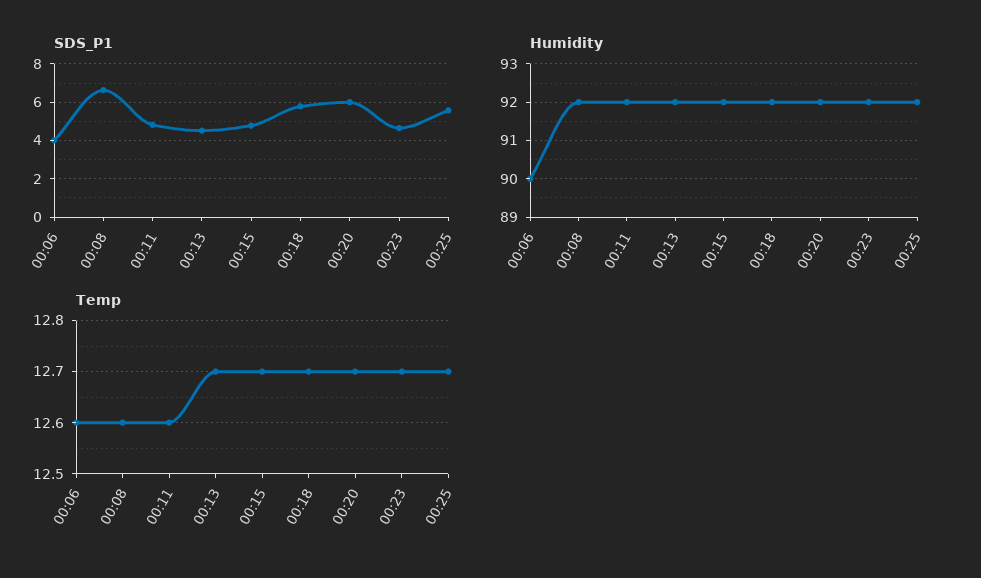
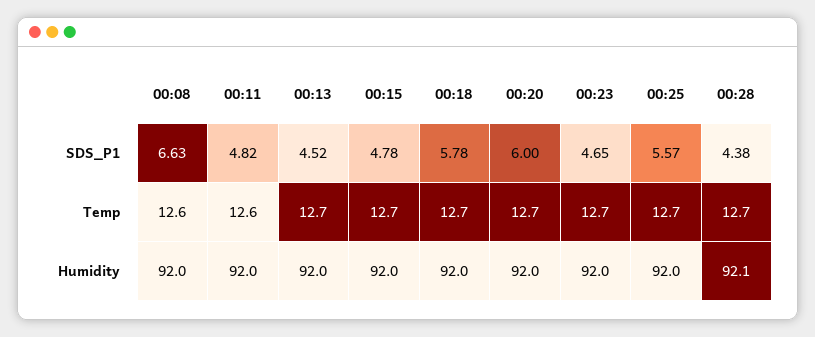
SDS_P1, 00:06: 4 -> none
Humidity, 00:06: 90 -> none
Temp, 00:06: 12.6 -> none
SDS_P1, 00:28: none -> 4.38
Temp, 00:28: none -> 12.7
Humidity, 00:28: none -> 92.1

